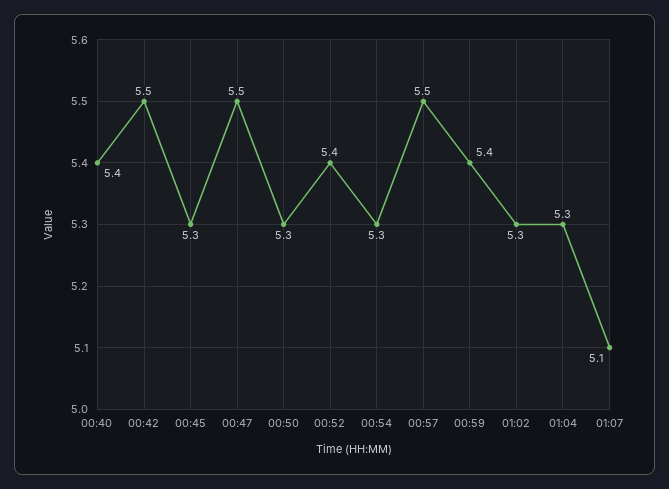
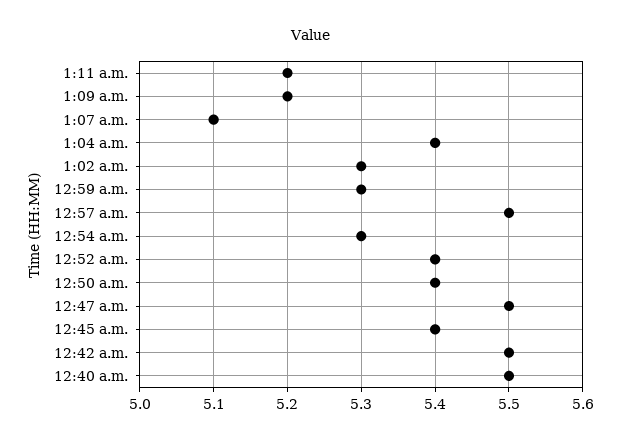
00:40: 5.4 -> 5.5
00:45: 5.3 -> 5.4
00:50: 5.3 -> 5.4
00:59: 5.4 -> 5.3
01:04: 5.3 -> 5.4
1:11 a.m.: none -> 5.2
1:09 a.m.: none -> 5.2

